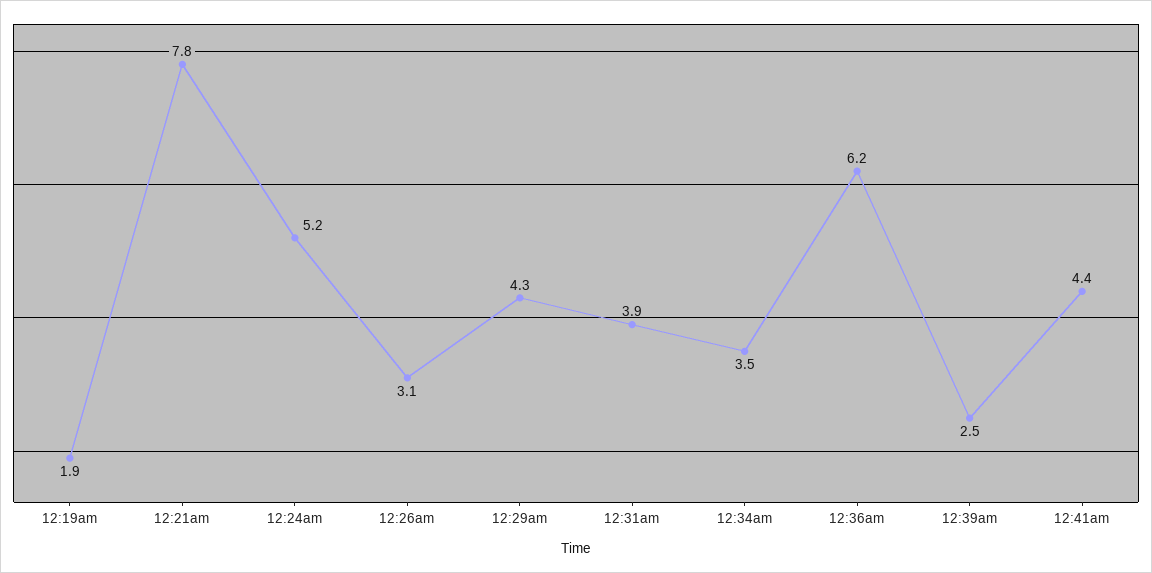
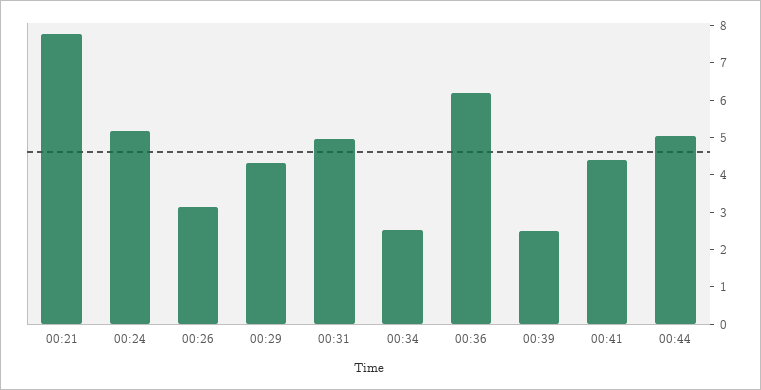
12:19am: 1.9 -> none
12:31am: 3.9 -> 5
12:34am: 3.5 -> 2.5
00:44: none -> 5

